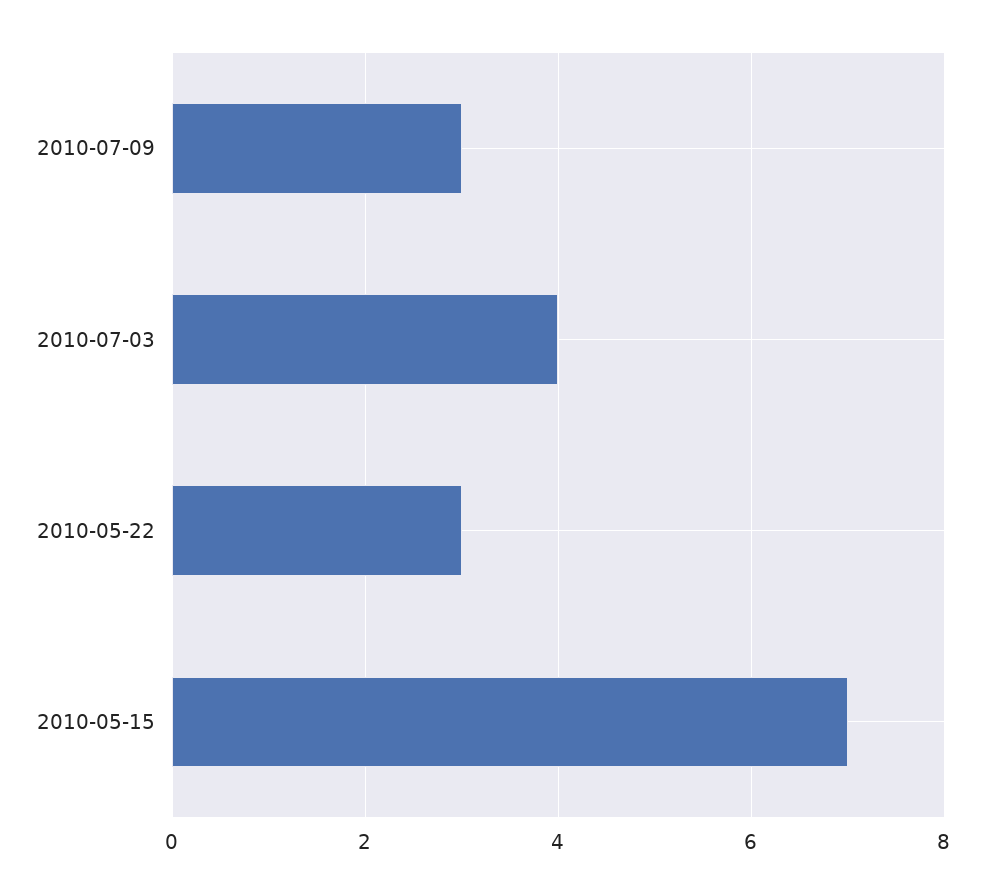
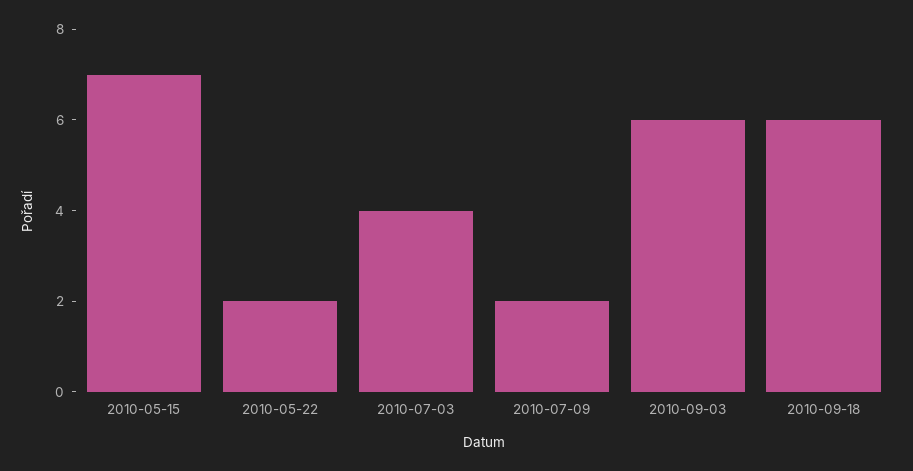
2010-07-09: 3 -> 2
2010-05-22: 3 -> 2
2010-09-03: none -> 6
2010-09-18: none -> 6

